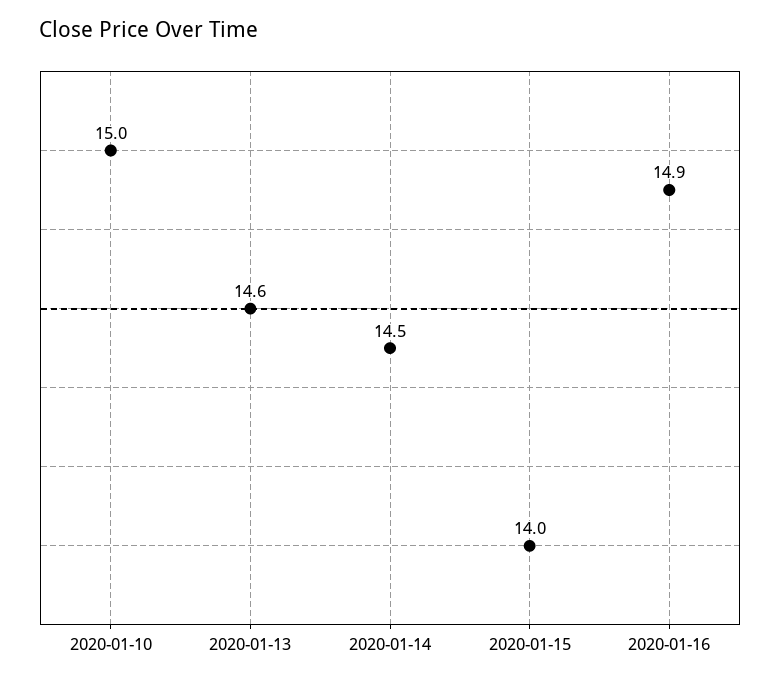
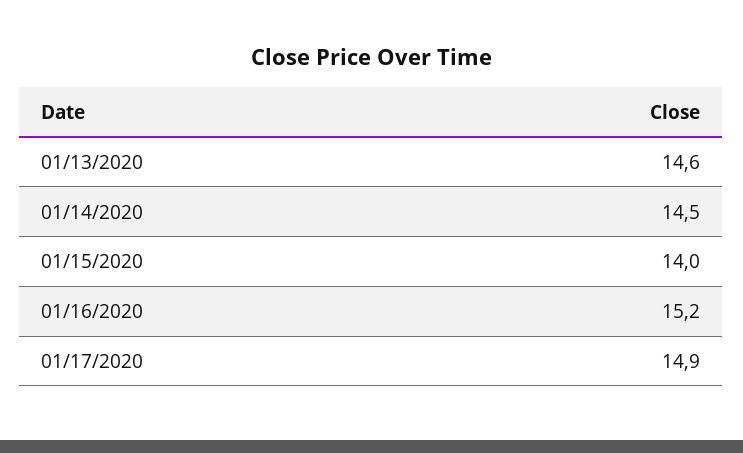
2020-01-10: 15 -> none
2020-01-16: 14.9 -> 15.2
01/17/2020: none -> 14.9

